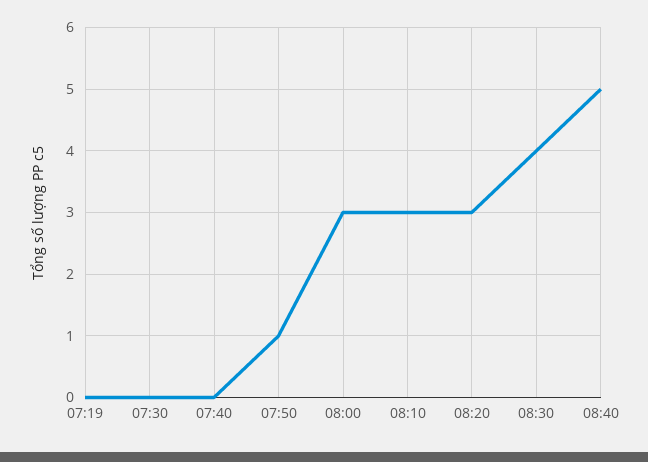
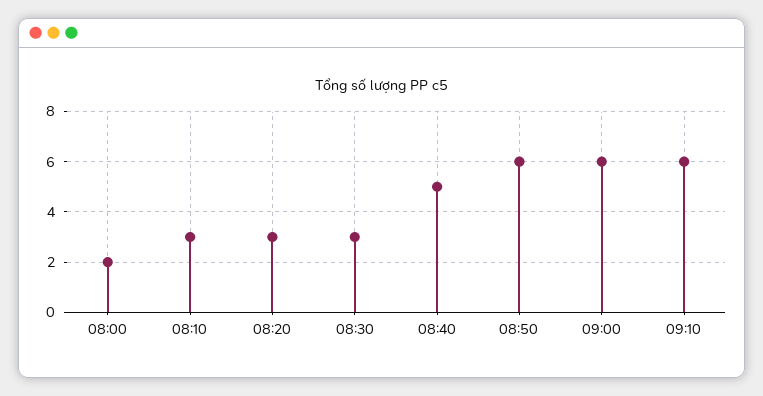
07:19: 0 -> none
07:30: 0 -> none
07:40: 0 -> none
07:50: 1 -> none
08:00: 3 -> 2
08:30: 4 -> 3
08:50: none -> 6
09:00: none -> 6
09:10: none -> 6

